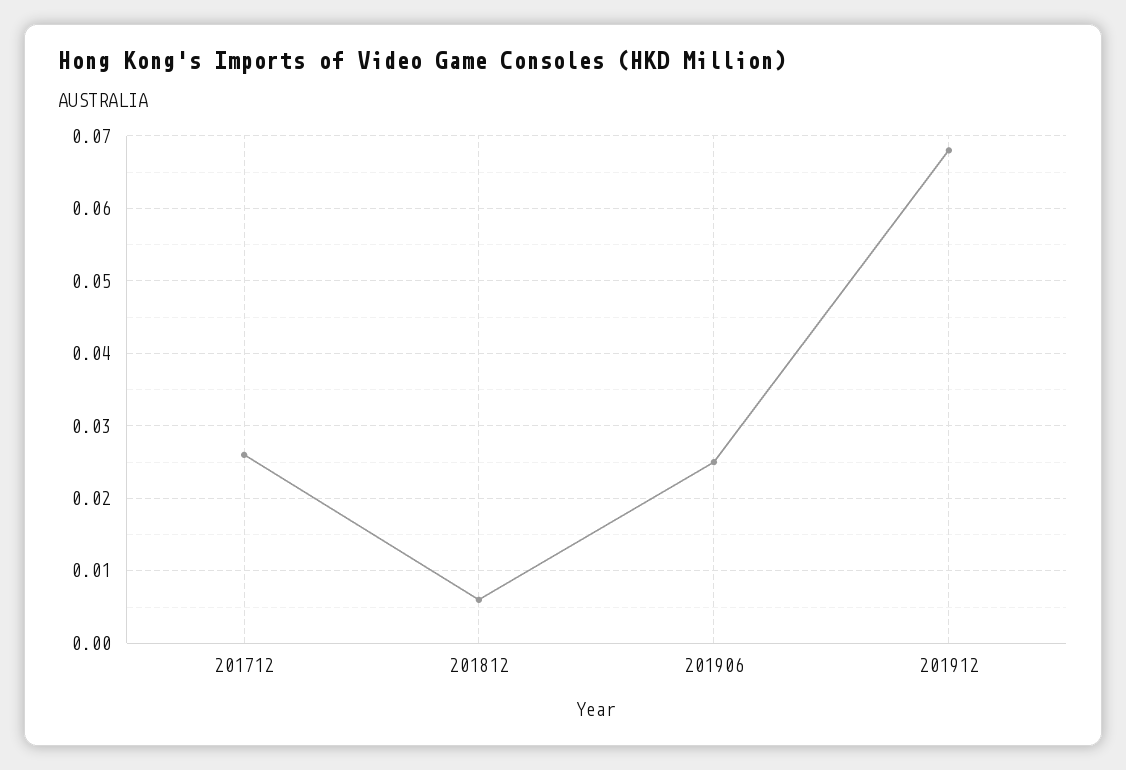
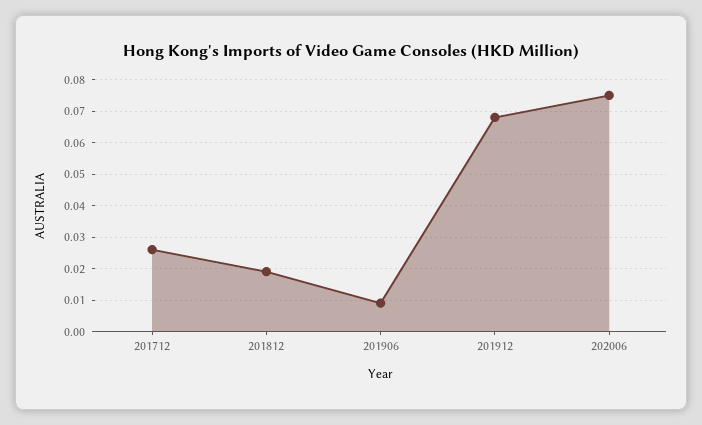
201812: 0.006 -> 0.02
201906: 0.025 -> 0.01
202006: none -> 0.075

